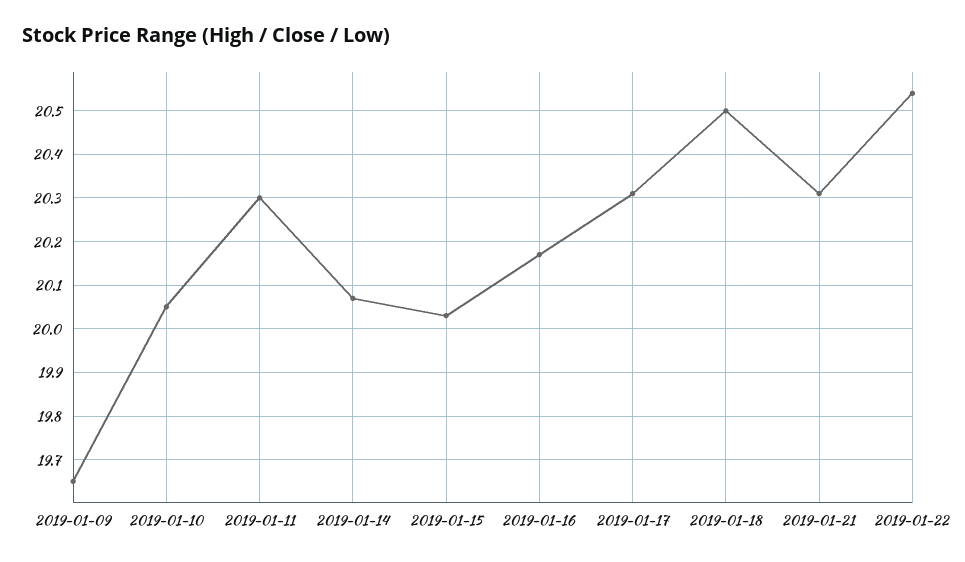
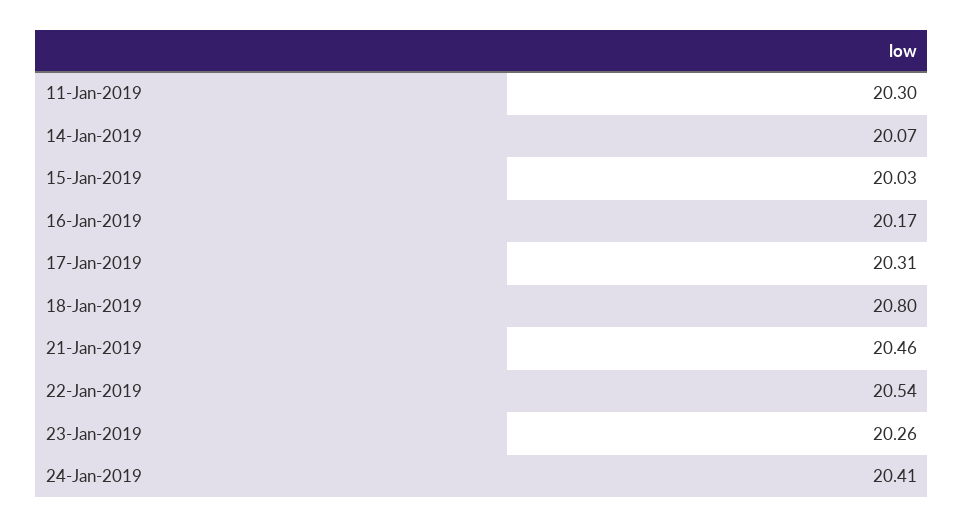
2019-01-09: 19.65 -> none
2019-01-10: 20.05 -> none
2019-01-18: 20.5 -> 20.8
2019-01-21: 20.3 -> 20.46
23-Jan-2019: none -> 20.26
24-Jan-2019: none -> 20.41

